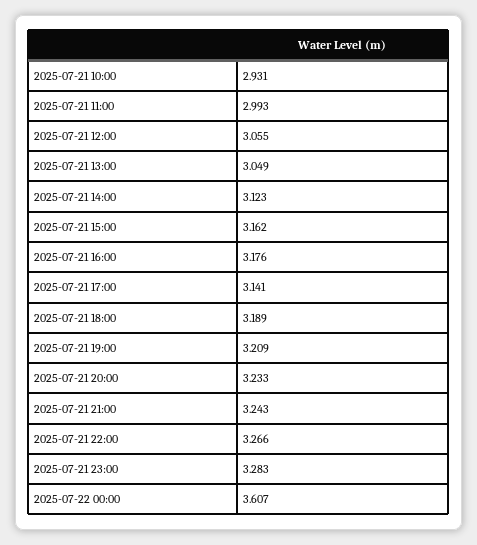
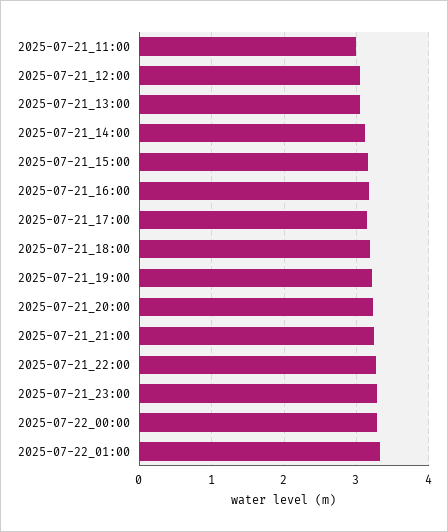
2025-07-21 10:00: 2.931 -> none
2025-07-22 00:00: 3.607 -> 3.3
2025-07-22_01:00: none -> 3.3

